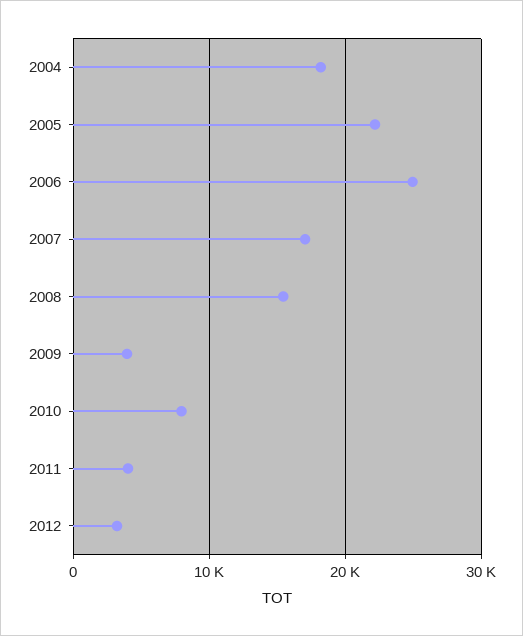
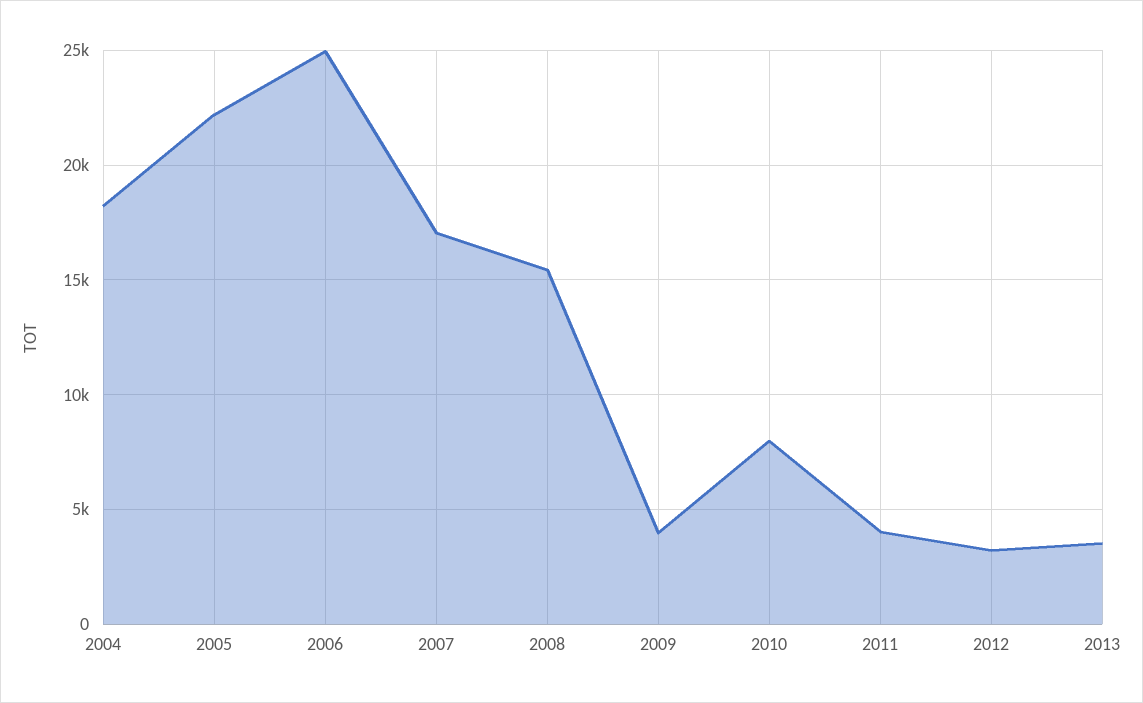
2013: none -> 3500

